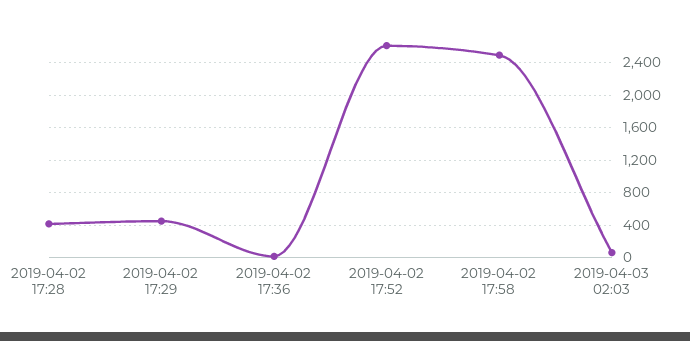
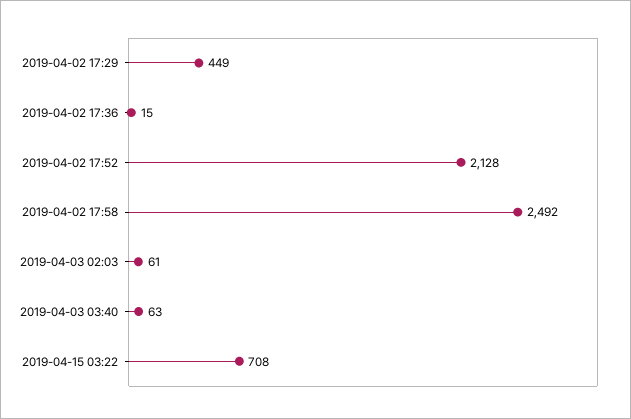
2019-04-02 17:28: 400 -> none
2019-04-02 17:52: 2600 -> 2128
2019-04-03 03:40: none -> 63
2019-04-15 03:22: none -> 708

